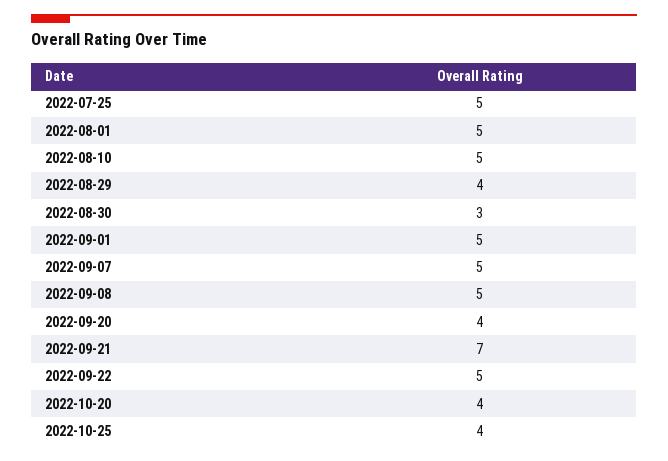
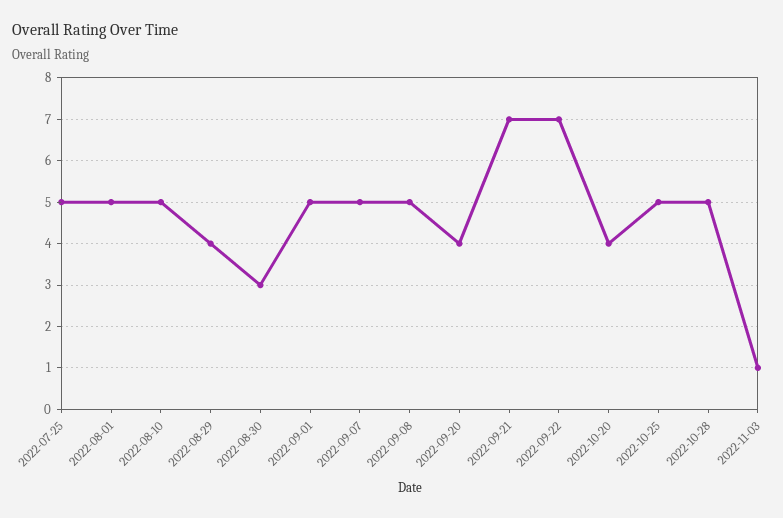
2022-09-22: 5 -> 7
2022-10-25: 4 -> 5
2022-10-28: none -> 5
2022-11-03: none -> 1

